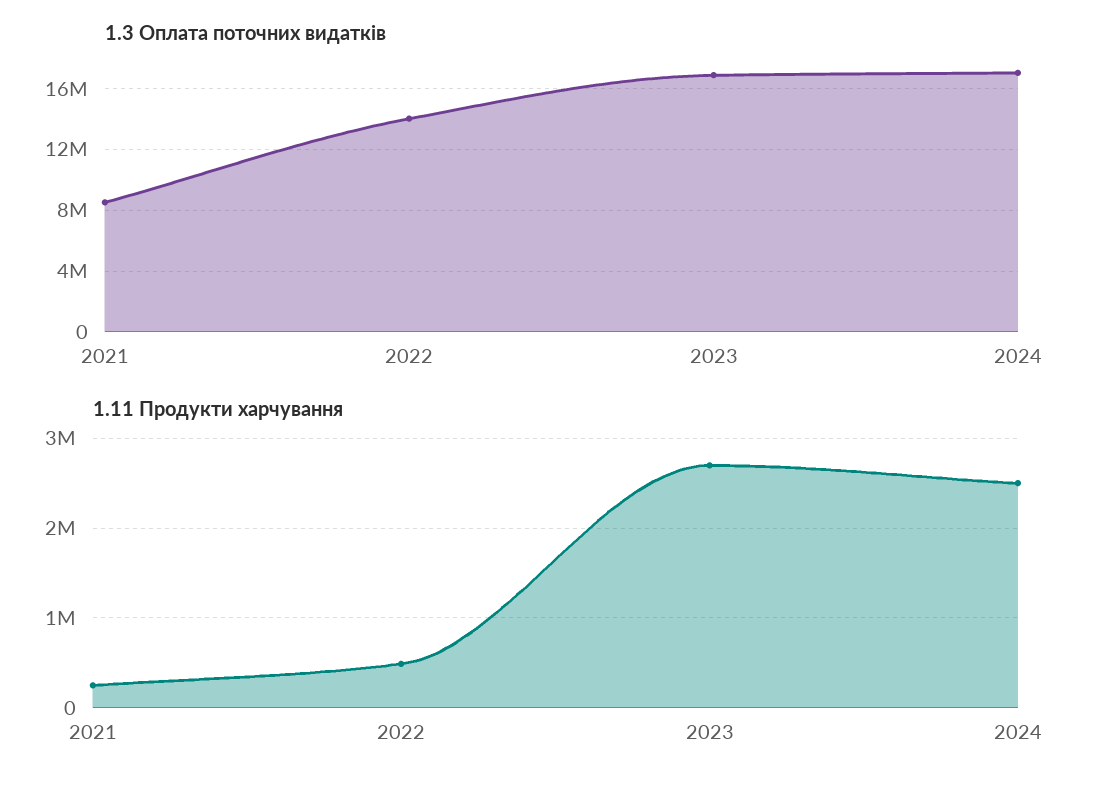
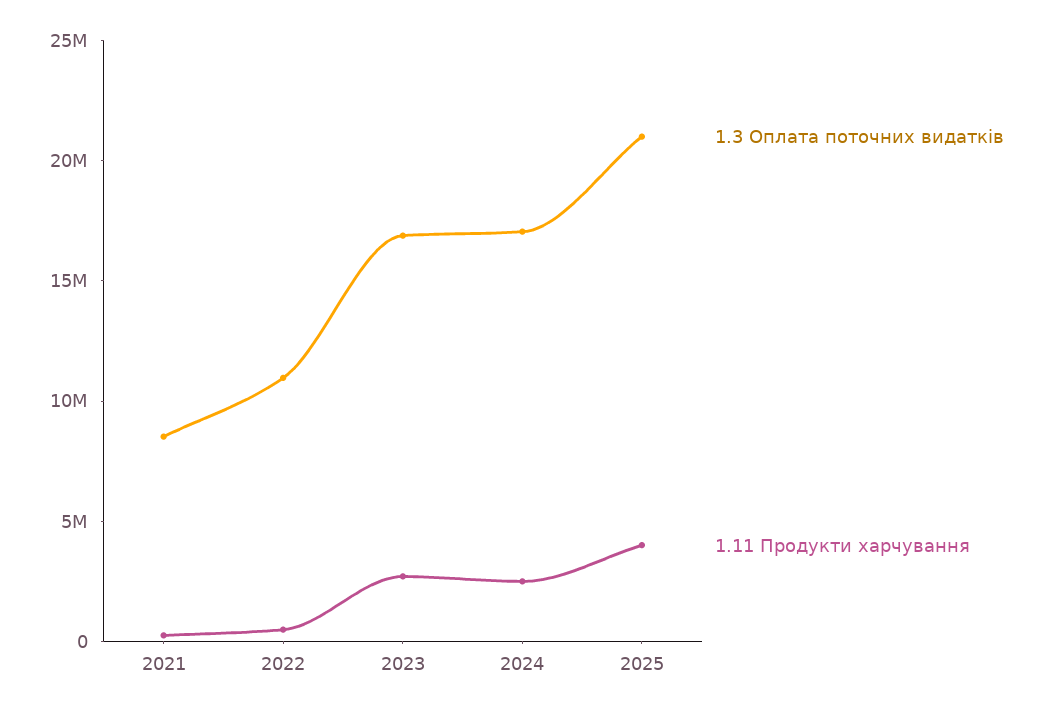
1.3 Оплата поточних видатків, 2022: 14000000 -> 11000000
1.3 Оплата поточних видатків, 2025: none -> 21000000
1.11 Продукти харчування, 2025: none -> 4000000

